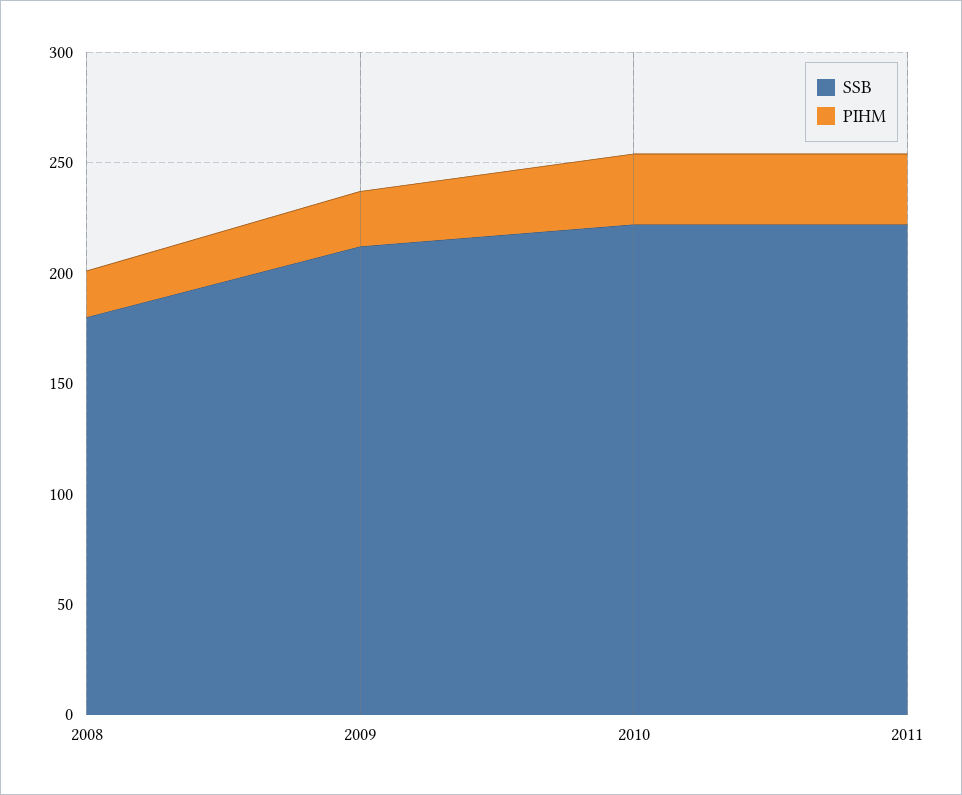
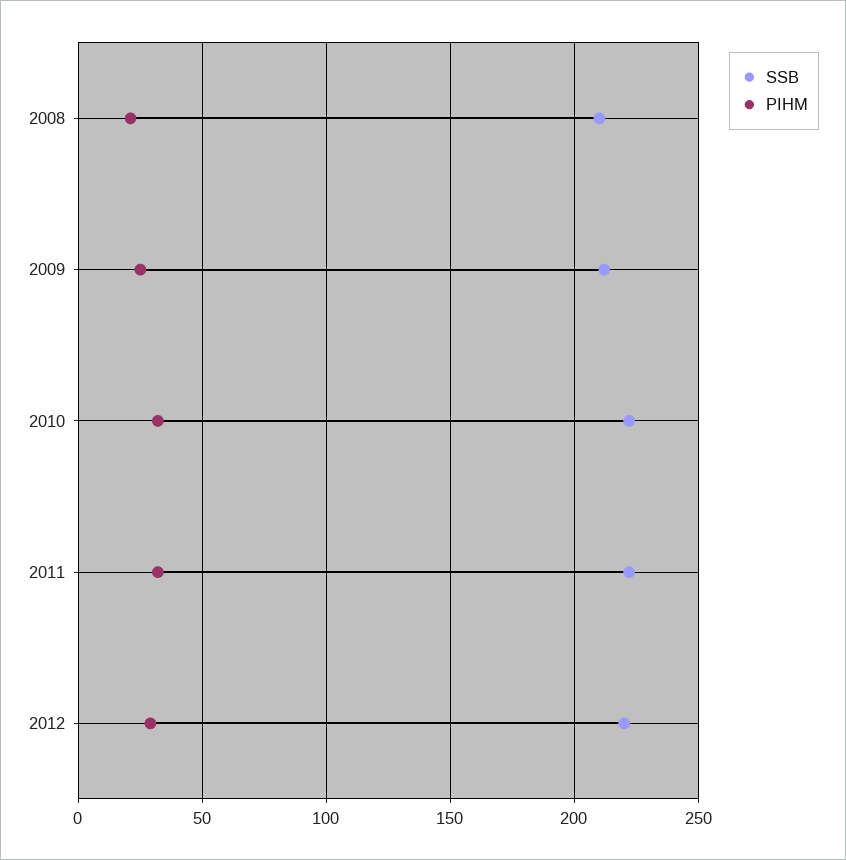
SSB, 2008: 180 -> 210
SSB, 2012: none -> 220
PIHM, 2012: none -> 30

